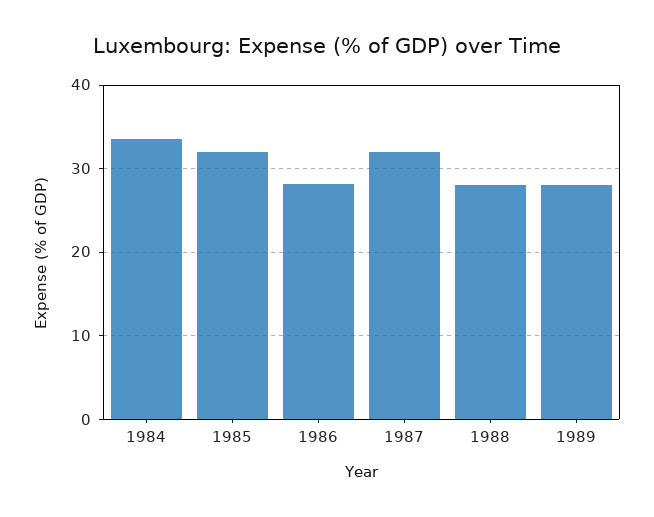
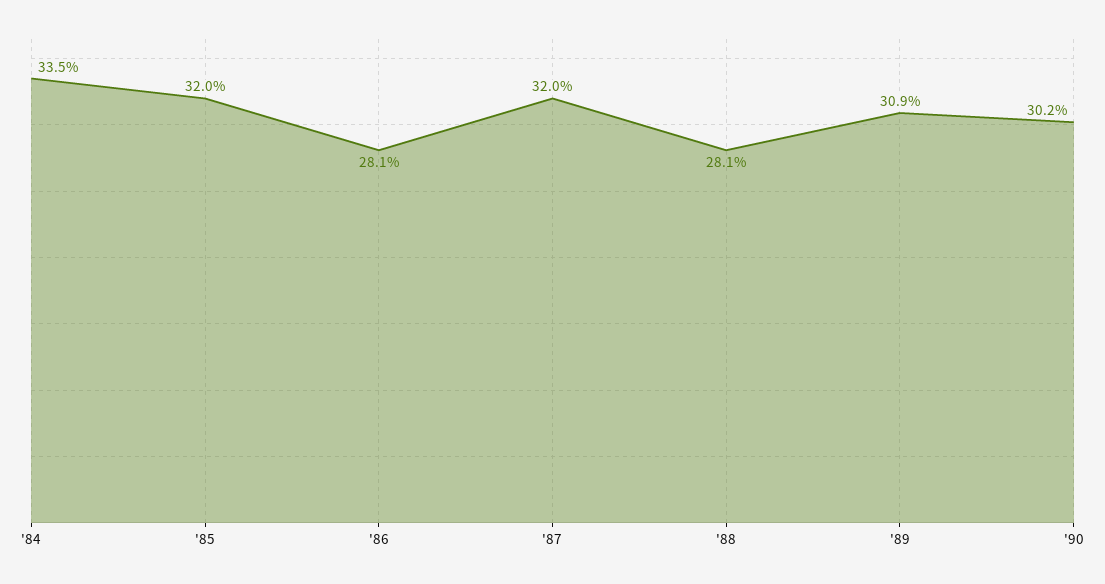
1989: 28 -> 30.9
'90: none -> 30.2

